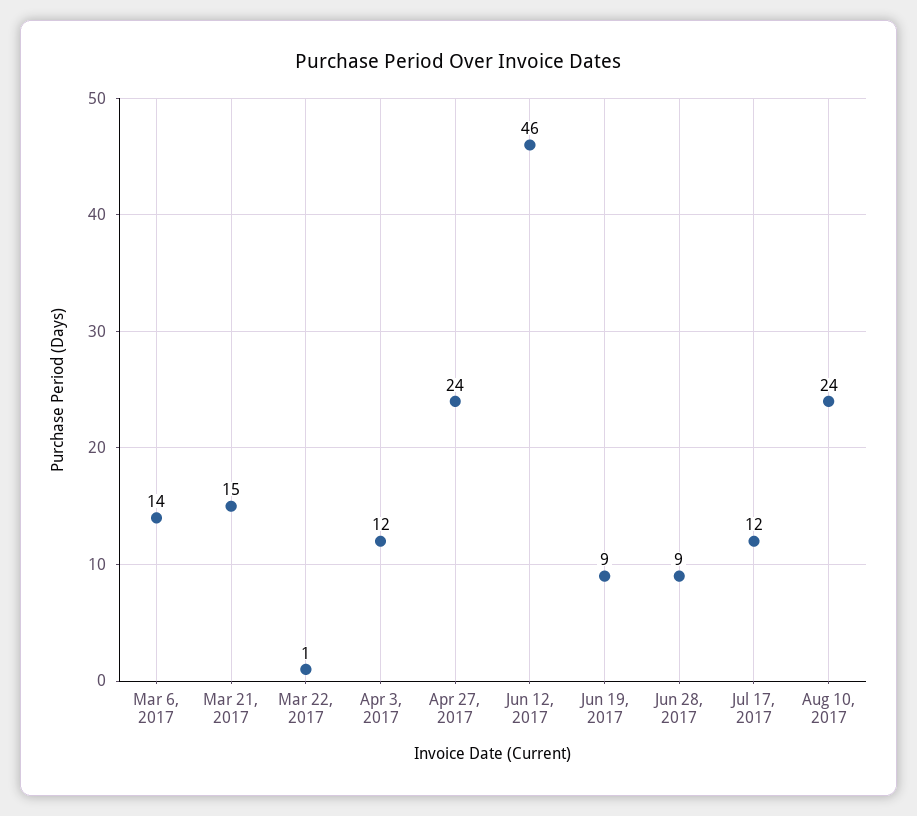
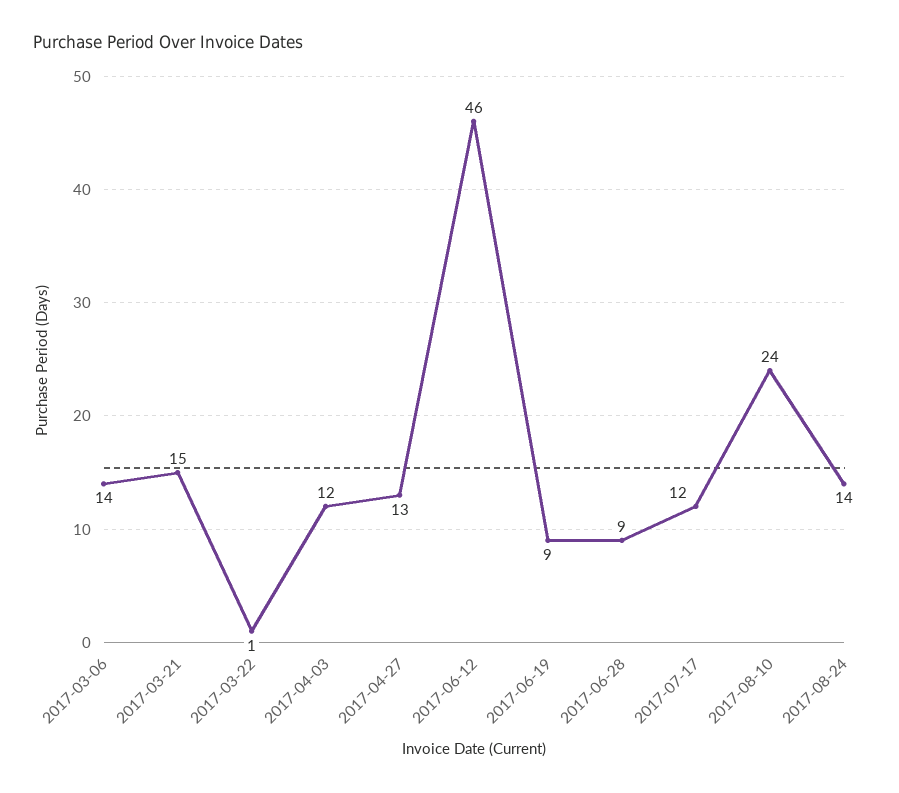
Apr 27, 2017: 24 -> 13
2017-08-24: none -> 14

